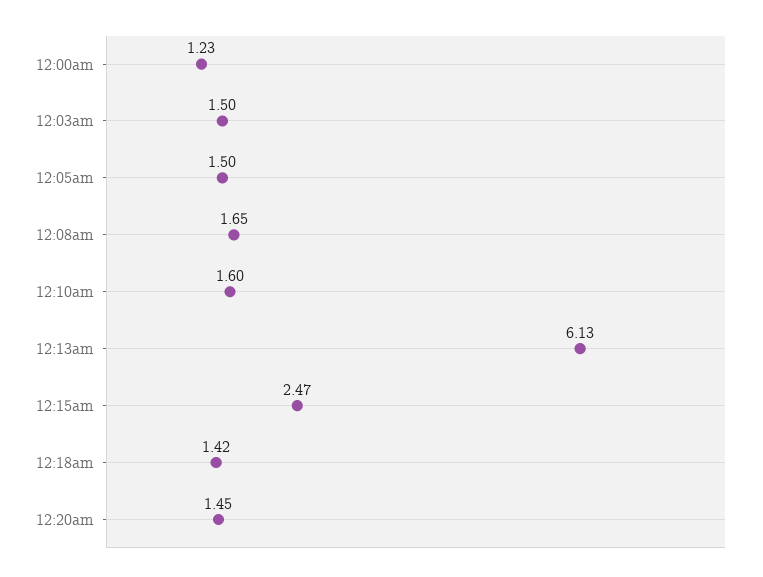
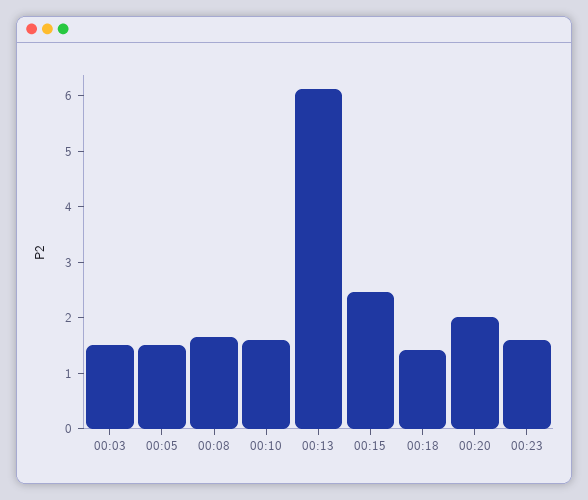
12:00am: 1.23 -> none
12:20am: 1.45 -> 2
00:23: none -> 1.6

